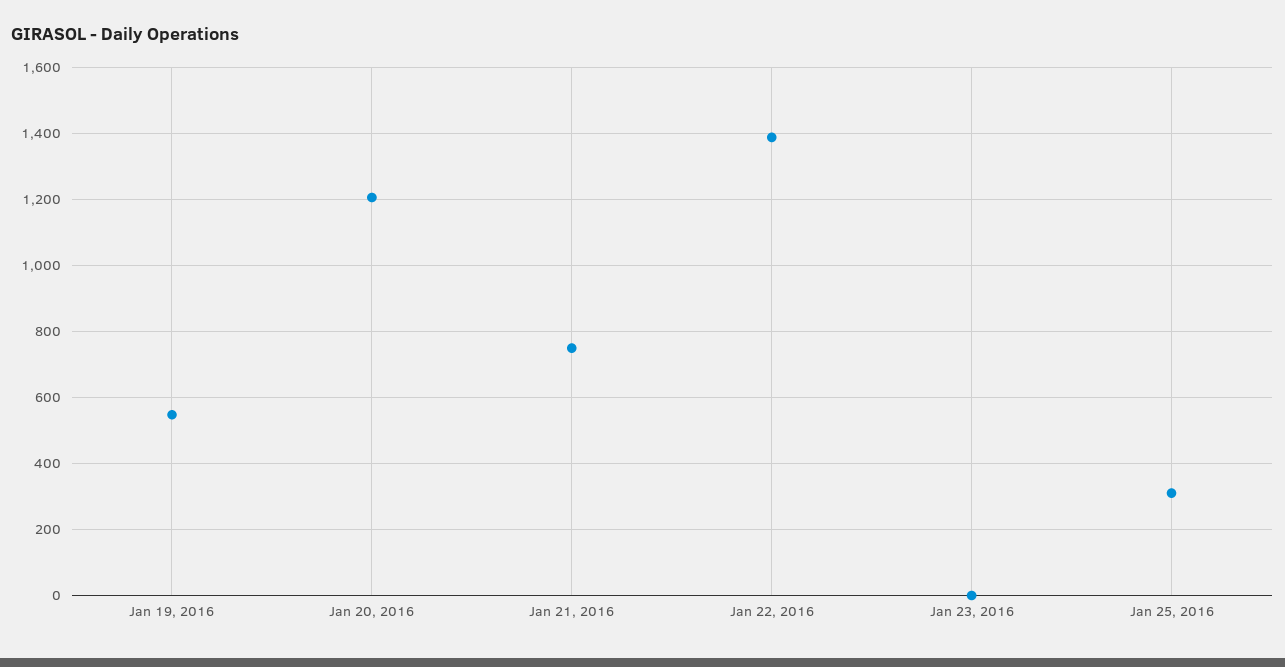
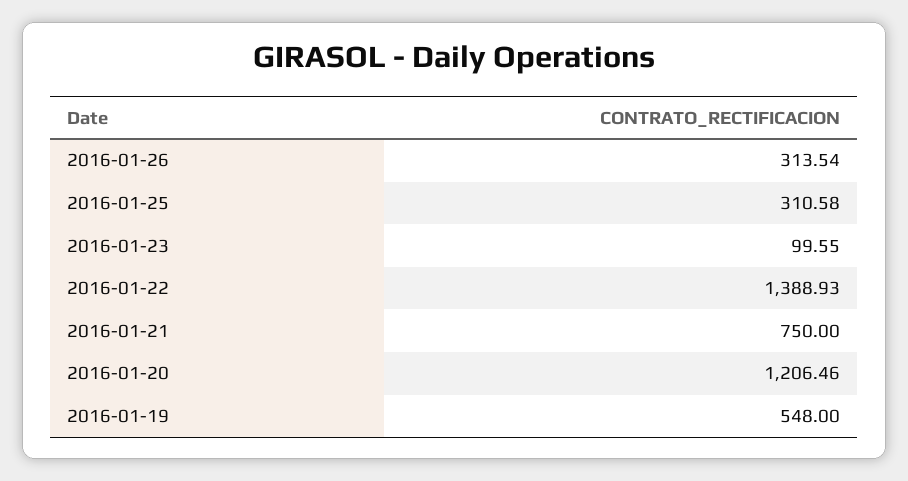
Jan 23, 2016: 0 -> 99.55
2016-01-26: none -> 313.54

